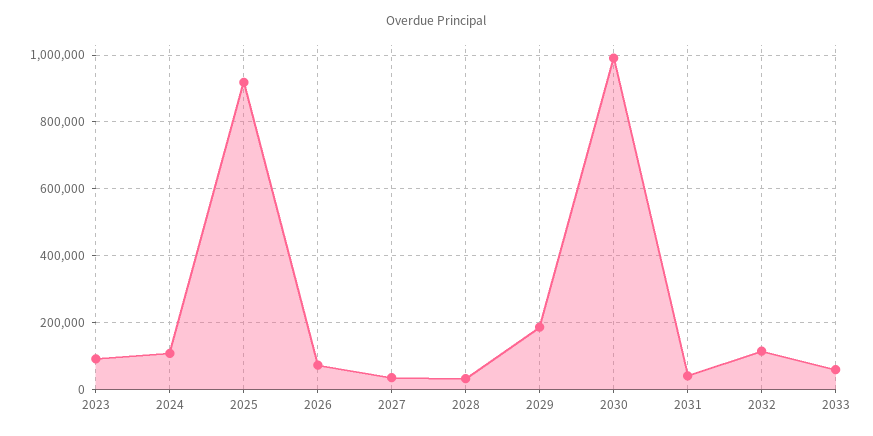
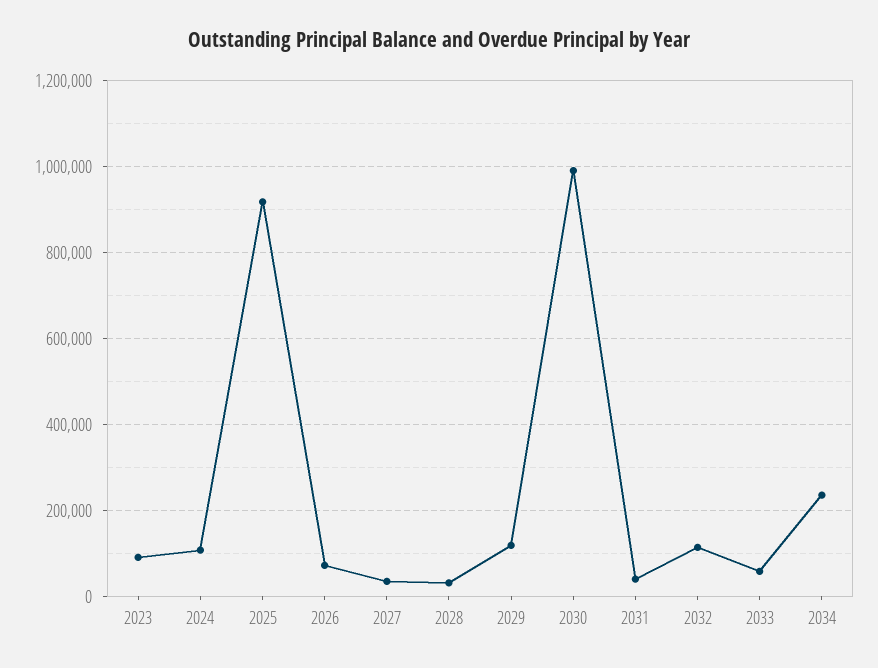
2029: 180000 -> 120000
2034: none -> 240000

